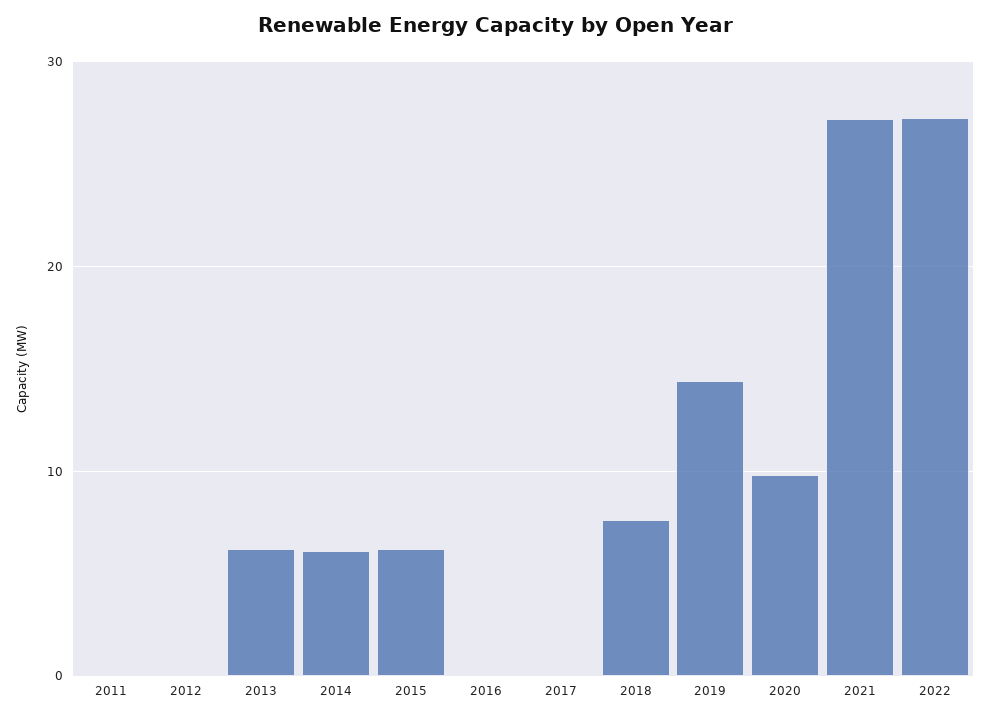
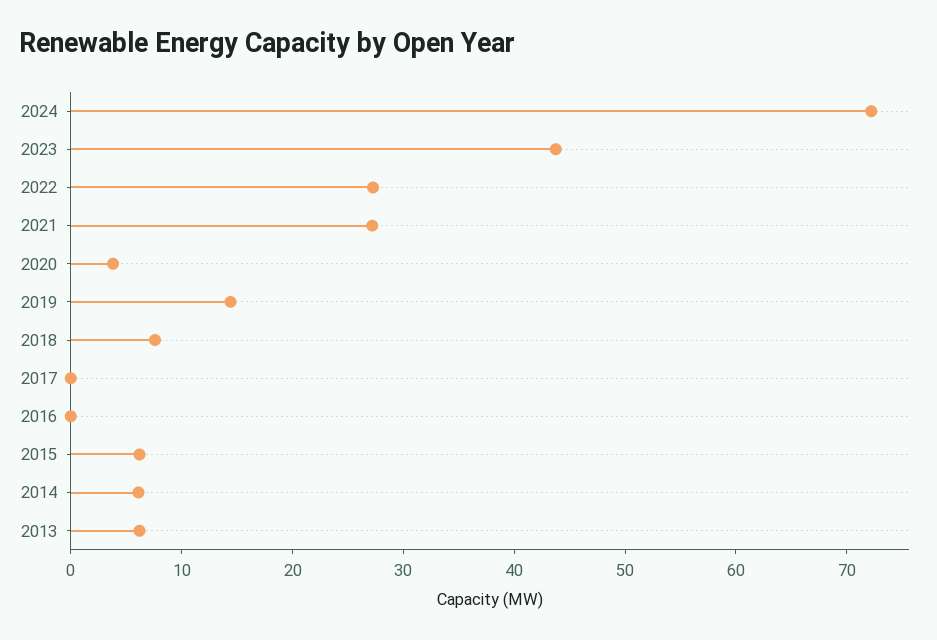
2011: 0 -> none
2012: 0 -> none
2020: 10 -> 4
2024: none -> 72
2023: none -> 44

